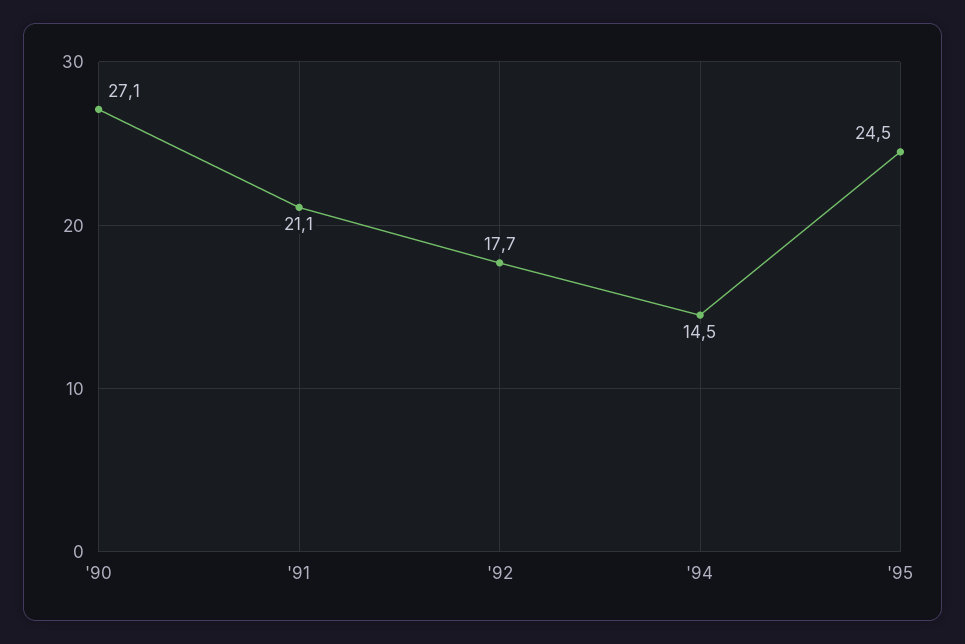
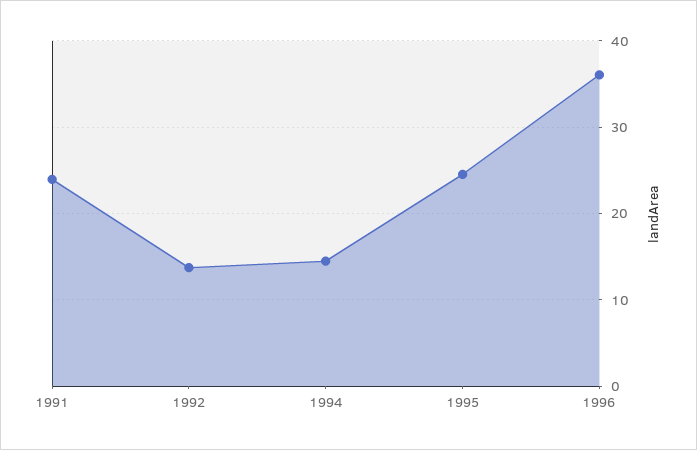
'90: 27.1 -> none
'91: 21.1 -> 24
'92: 17.7 -> 14
1996: none -> 36

